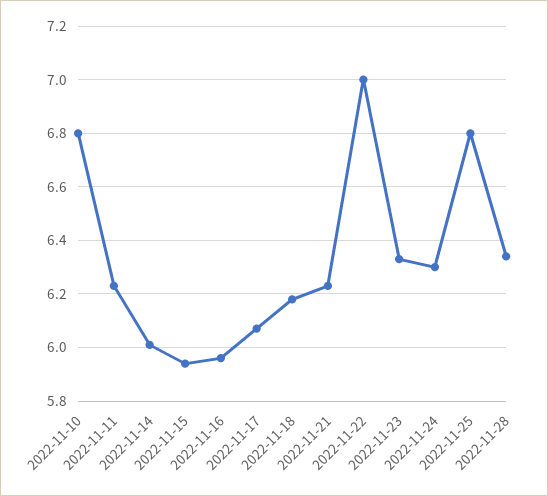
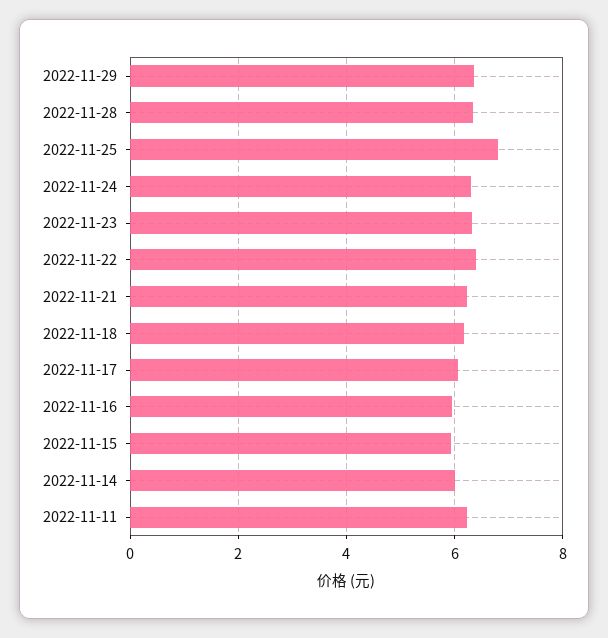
2022-11-10: 6.8 -> none
2022-11-22: 7 -> 6.4
2022-11-29: none -> 6.4

